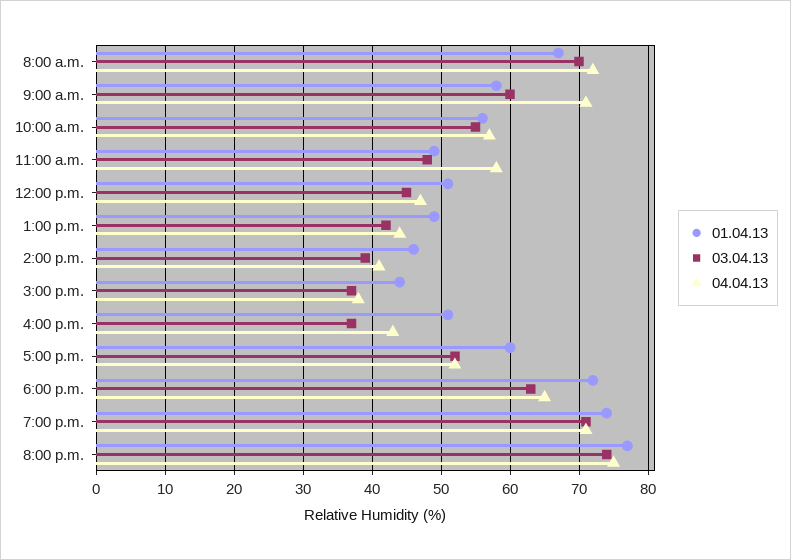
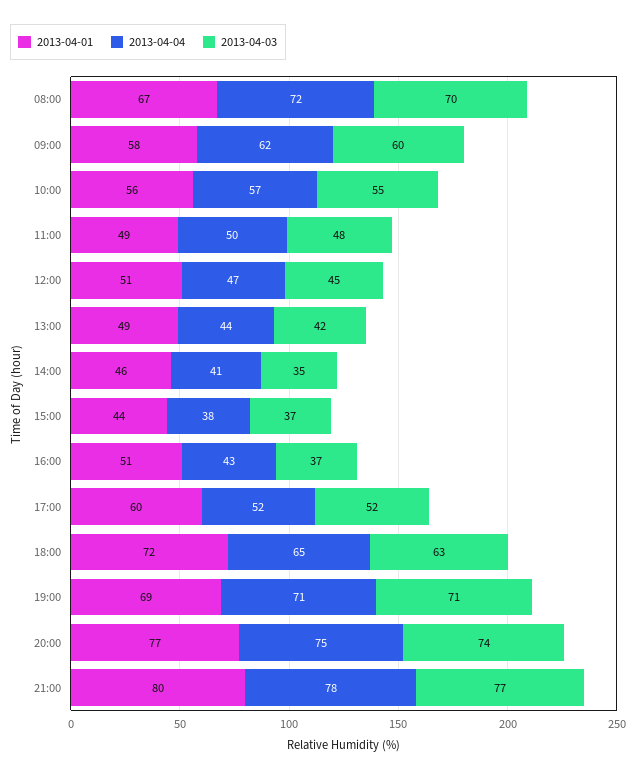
04.04.13, 9:00 a.m.: 71 -> 62
04.04.13, 11:00 a.m.: 58 -> 50
03.04.13, 2:00 p.m.: 39 -> 35
01.04.13, 7:00 p.m.: 74 -> 69
01.04.13, 21:00: none -> 80
04.04.13, 21:00: none -> 78
03.04.13, 21:00: none -> 77

